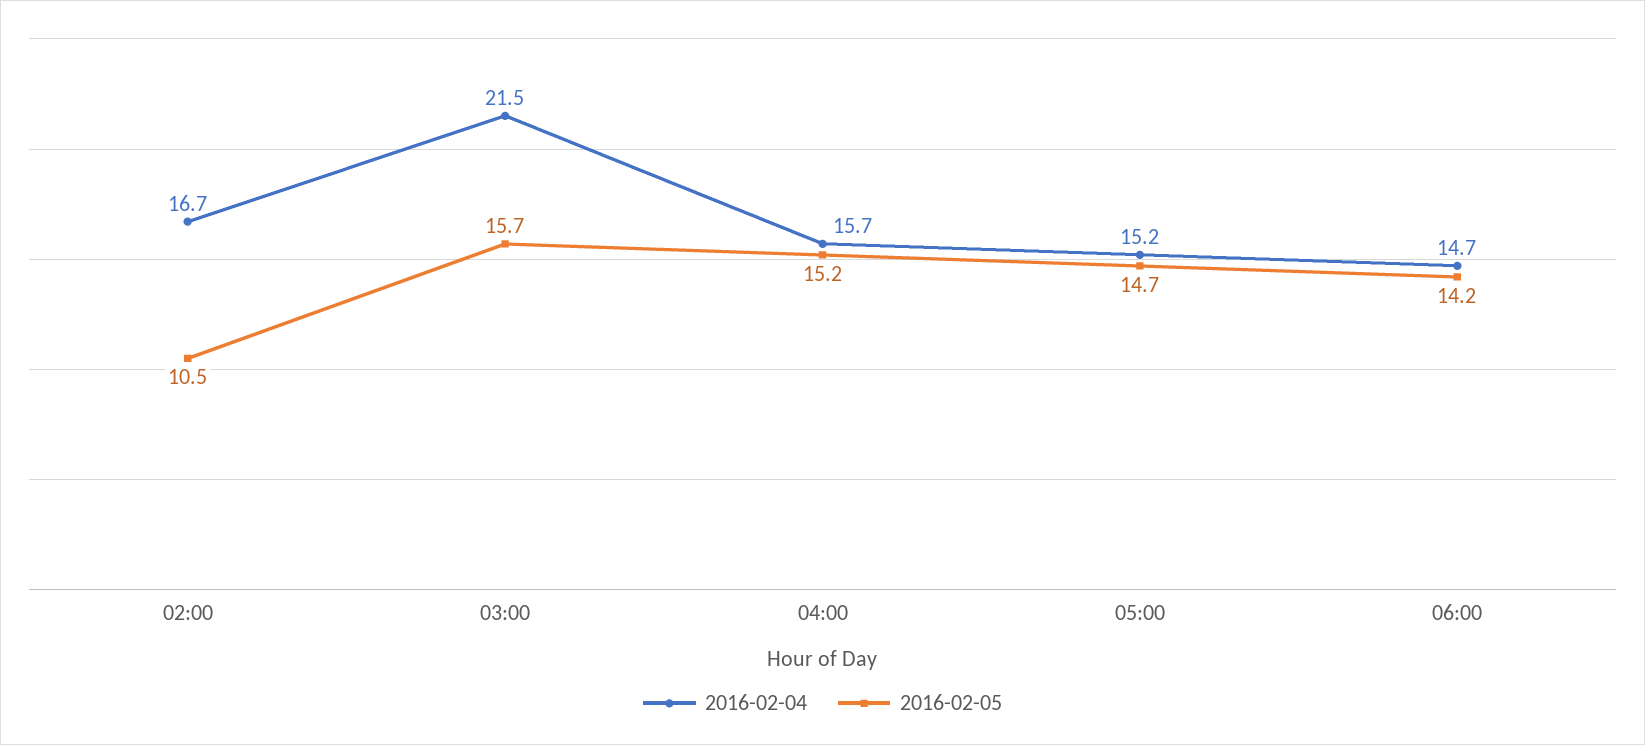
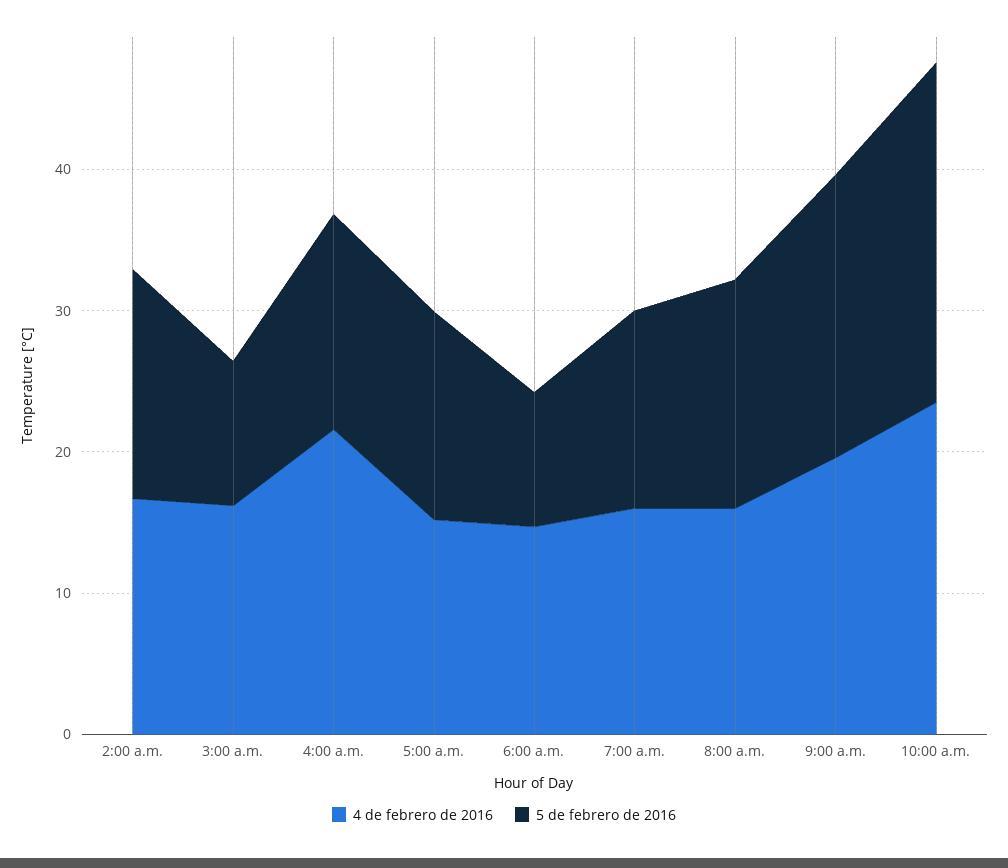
2016-02-05, 02:00: 10.5 -> 16
2016-02-04, 03:00: 21.5 -> 16
2016-02-05, 03:00: 15.7 -> 10
2016-02-04, 04:00: 15.7 -> 22
2016-02-05, 06:00: 14.2 -> 10
2016-02-04, 7:00 a.m.: none -> 16
2016-02-05, 7:00 a.m.: none -> 14
2016-02-04, 8:00 a.m.: none -> 16
2016-02-05, 8:00 a.m.: none -> 16
2016-02-04, 9:00 a.m.: none -> 20
2016-02-05, 9:00 a.m.: none -> 20
2016-02-04, 10:00 a.m.: none -> 24
2016-02-05, 10:00 a.m.: none -> 24

